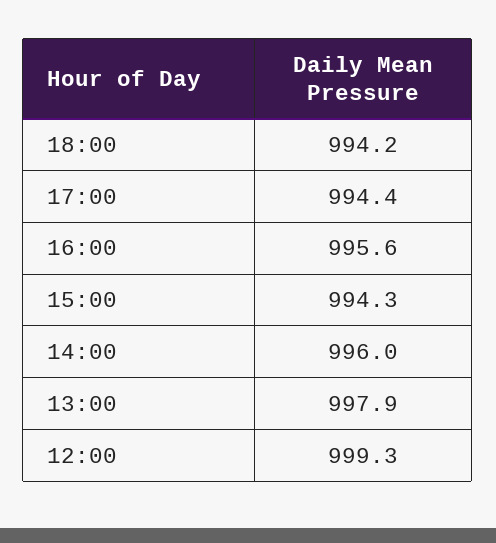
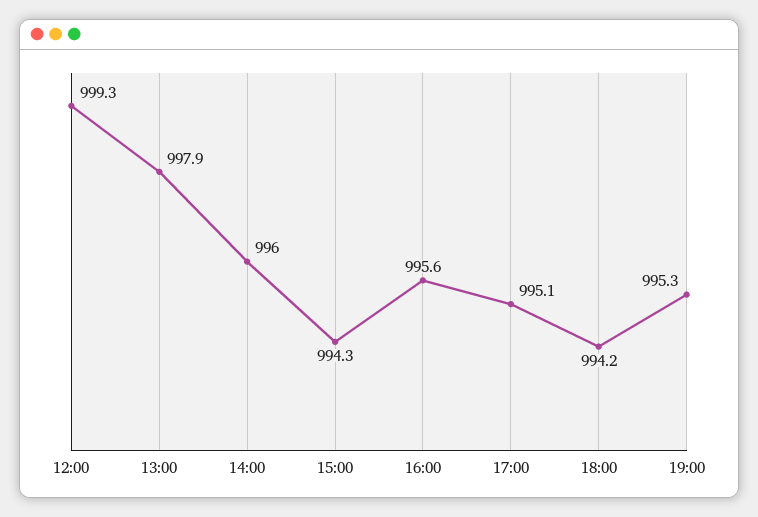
17:00: 994.4 -> 995.1
19:00: none -> 995.3

